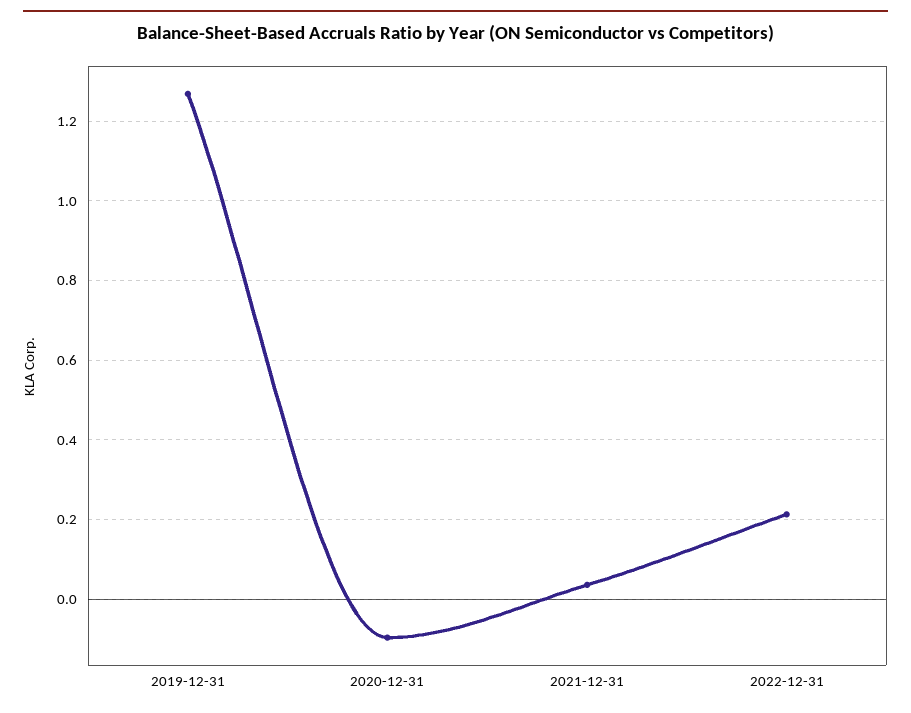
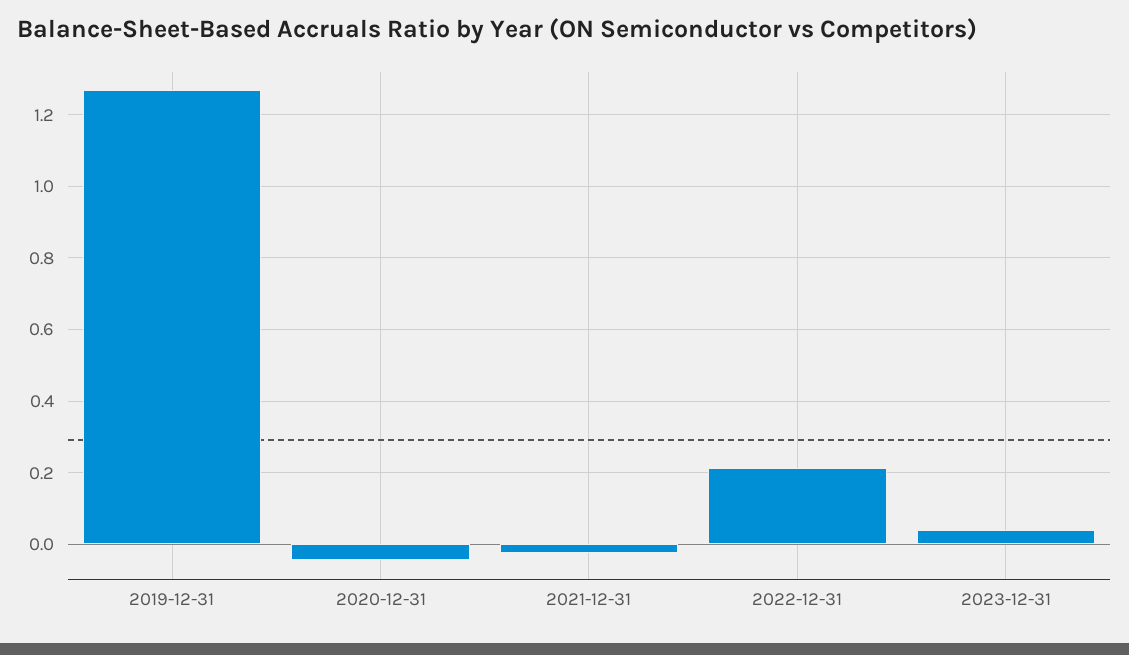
2020-12-31: -0.1 -> -0.04
2021-12-31: 0.04 -> -0.02
2023-12-31: none -> 0.04

